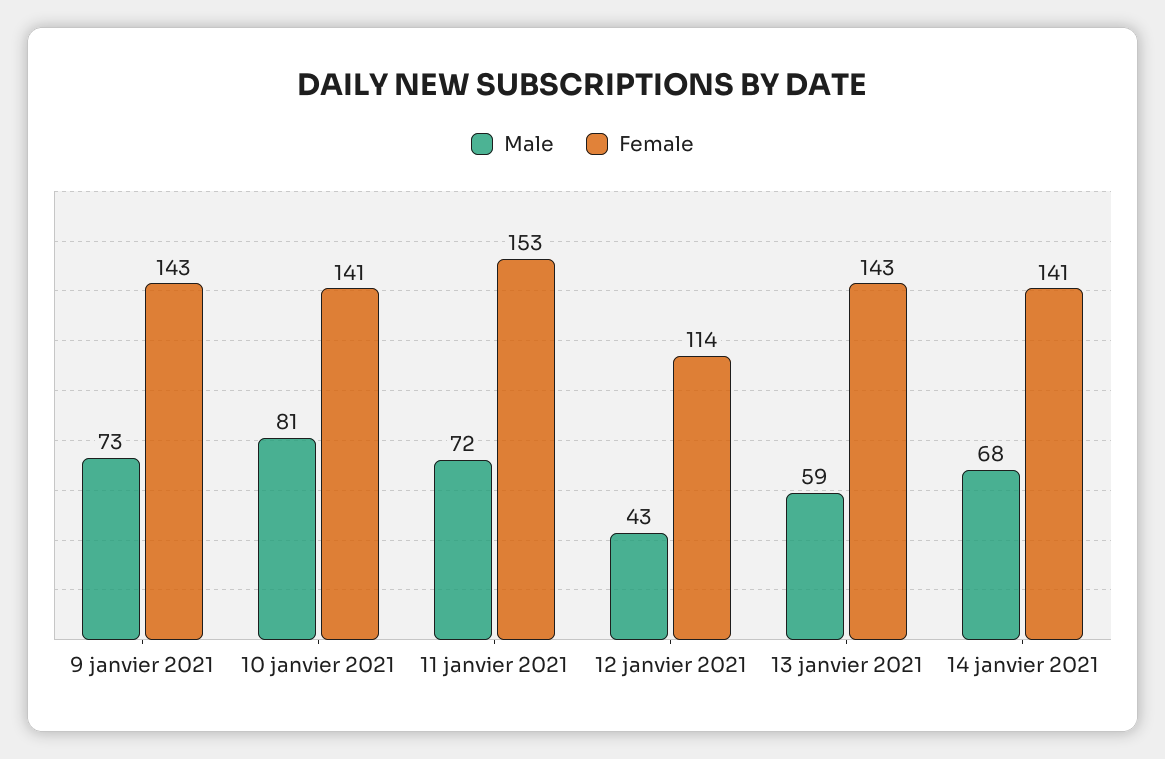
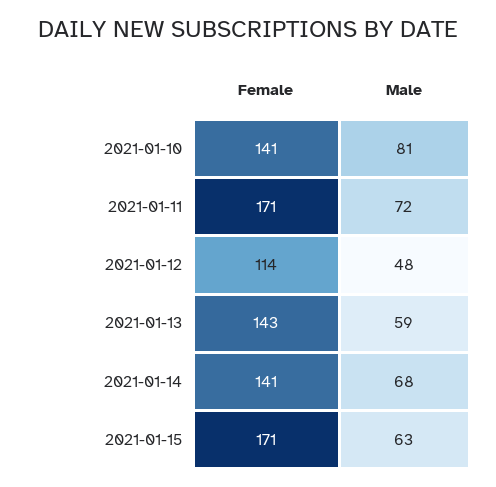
Male, 9 janvier 2021: 73 -> none
Female, 9 janvier 2021: 143 -> none
Female, 11 janvier 2021: 153 -> 171
Male, 12 janvier 2021: 43 -> 48
Female, 2021-01-15: none -> 171
Male, 2021-01-15: none -> 63

